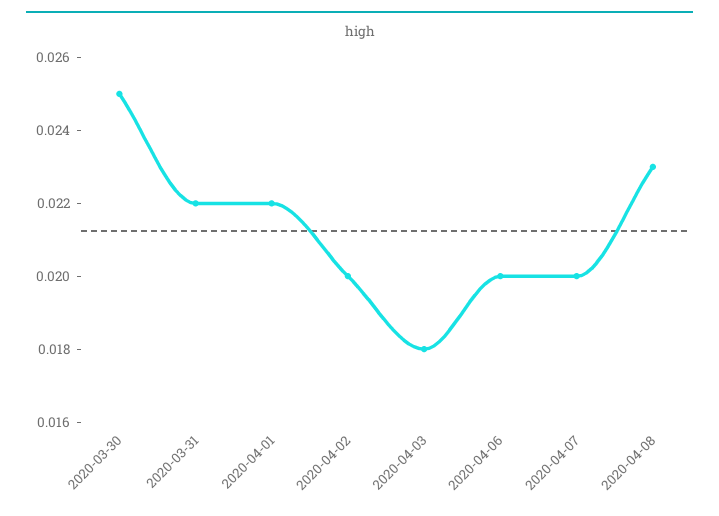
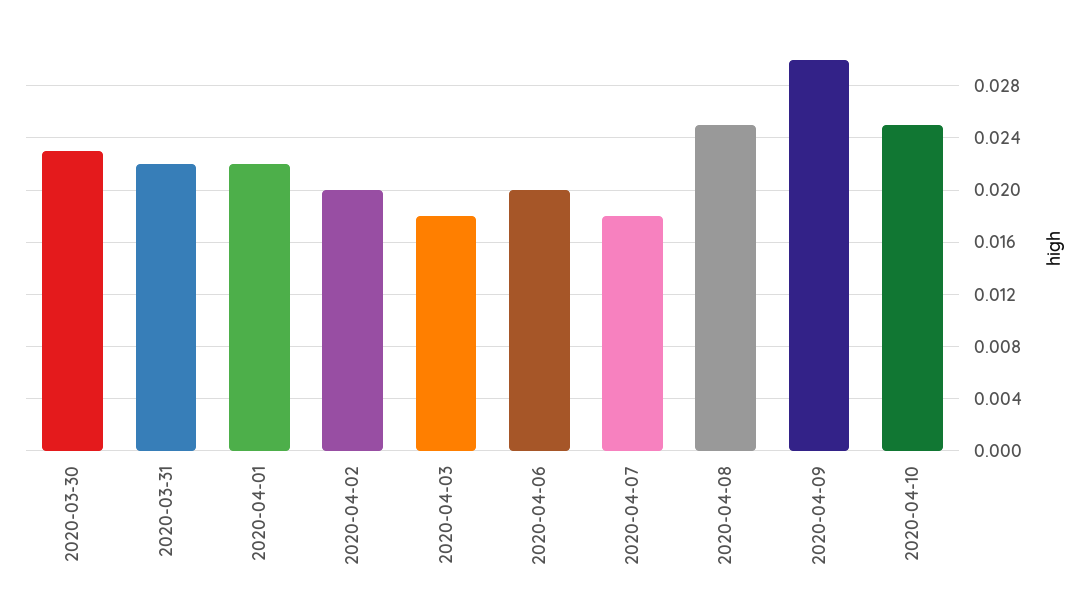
2020-03-30: 0.025 -> 0.023
2020-04-07: 0.02 -> 0.018
2020-04-08: 0.023 -> 0.025
2020-04-09: none -> 0.03
2020-04-10: none -> 0.025

